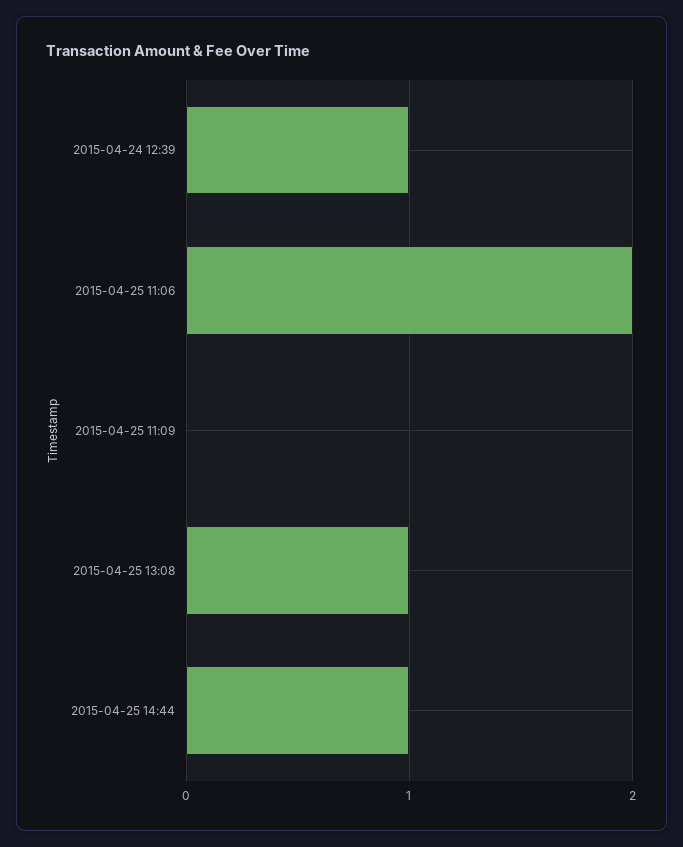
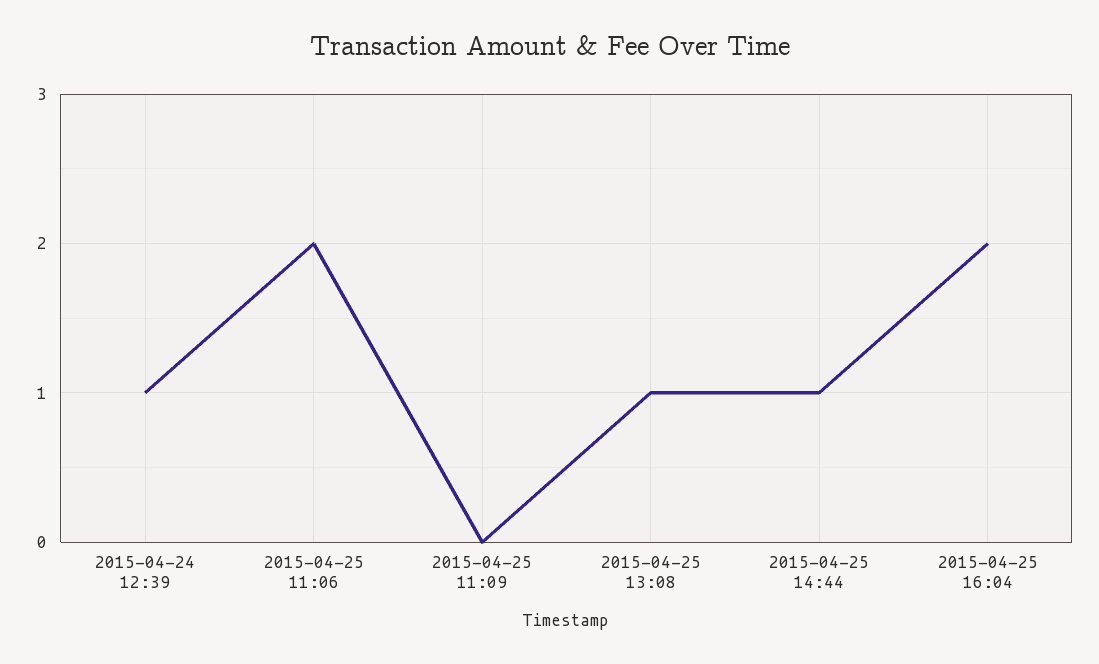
2015-04-25 16:04: none -> 2

